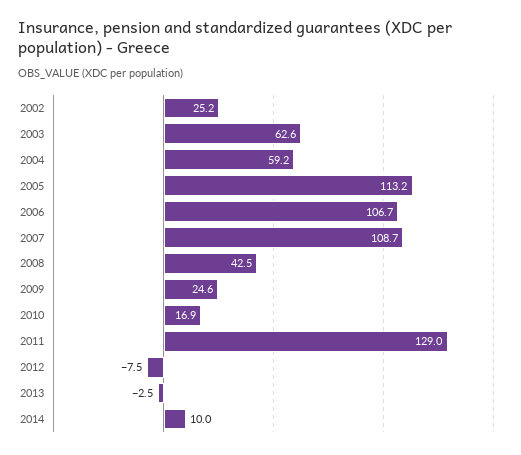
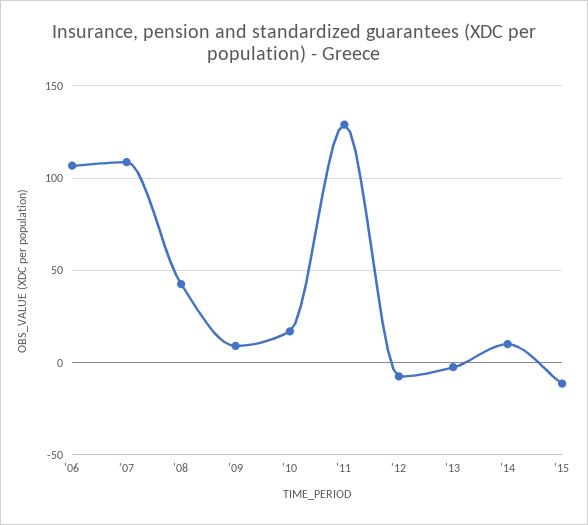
2002: 25.2 -> none
2003: 62.6 -> none
2004: 59.2 -> none
2005: 113.2 -> none
2009: 24.6 -> 10
'15: none -> -10

